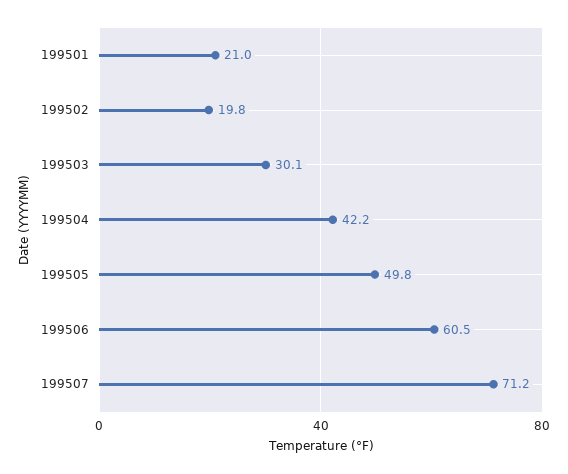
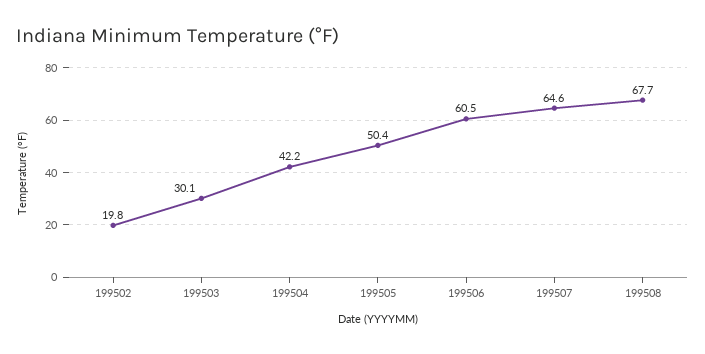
199501: 21 -> none
199505: 49.8 -> 50.4
199507: 71.2 -> 64.6
199508: none -> 67.7

